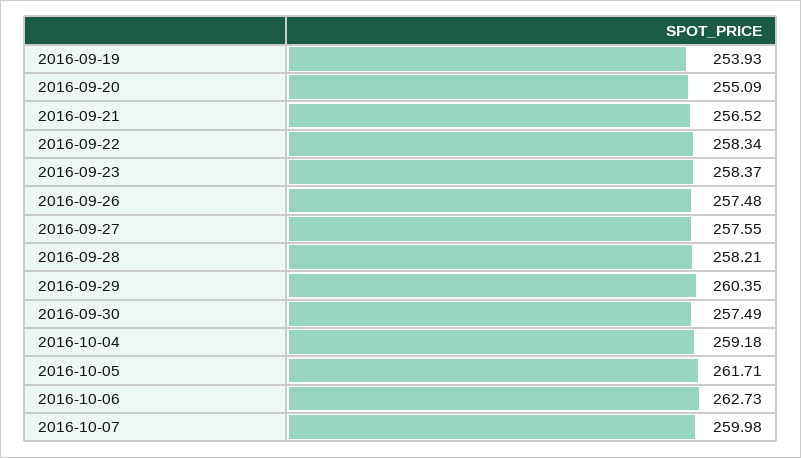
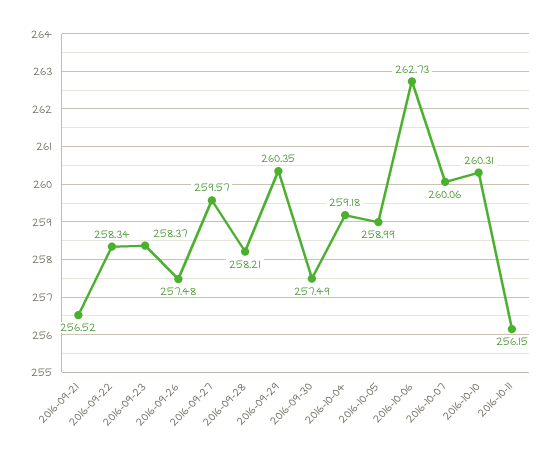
2016-09-19: 253.93 -> none
2016-09-20: 255.09 -> none
2016-09-27: 257.55 -> 259.57
2016-10-05: 261.71 -> 258.99
2016-10-07: 259.98 -> 260.06
2016-10-10: none -> 260.31
2016-10-11: none -> 256.15

